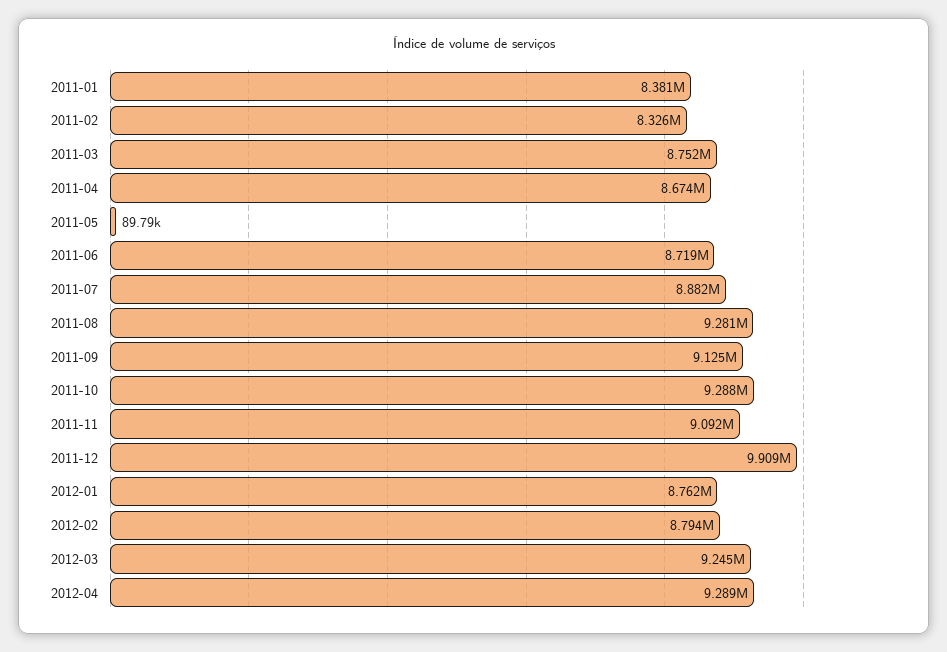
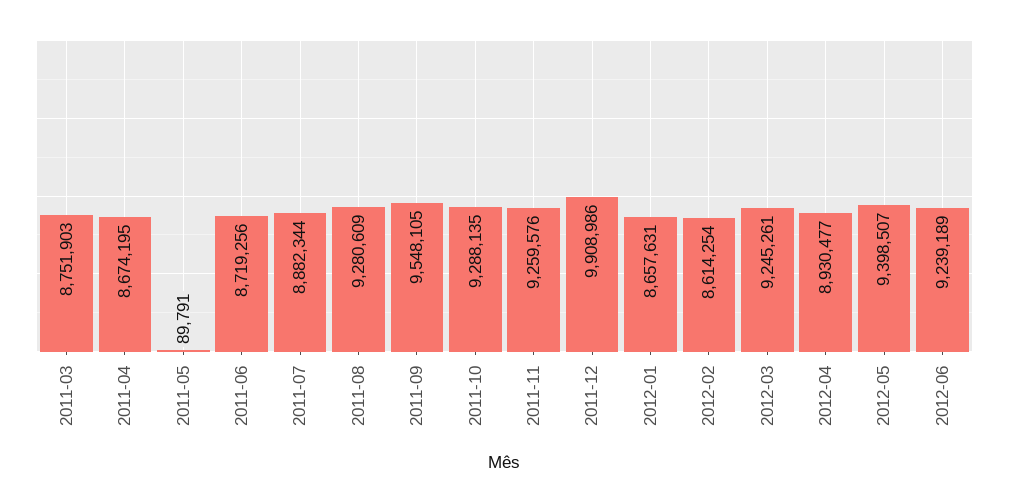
2011-01: 8381000 -> none
2011-02: 8326000 -> none
2011-09: 9125000 -> 9548105
2011-11: 9092000 -> 9259576
2012-01: 8762000 -> 8657631
2012-02: 8794000 -> 8614254
2012-04: 9289000 -> 8930477
2012-05: none -> 9398507
2012-06: none -> 9239189

